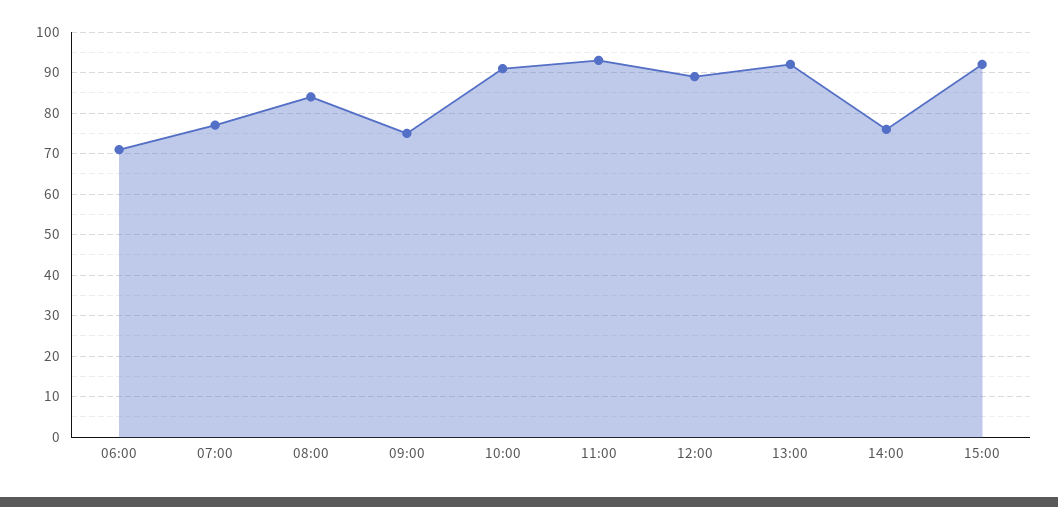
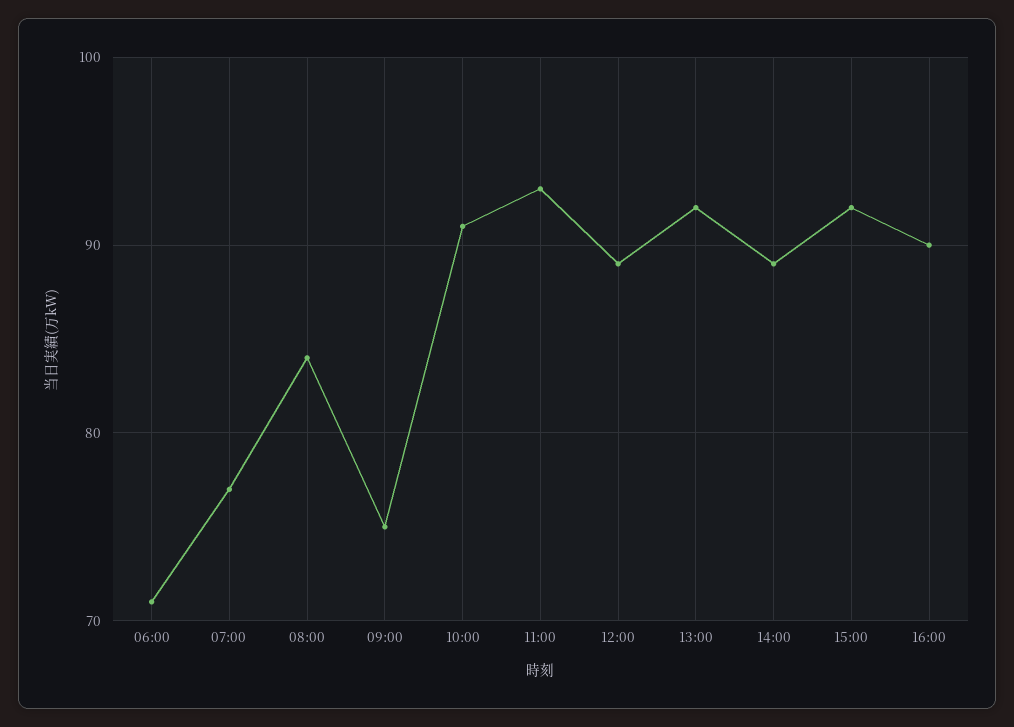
14:00: 75 -> 89
16:00: none -> 90

